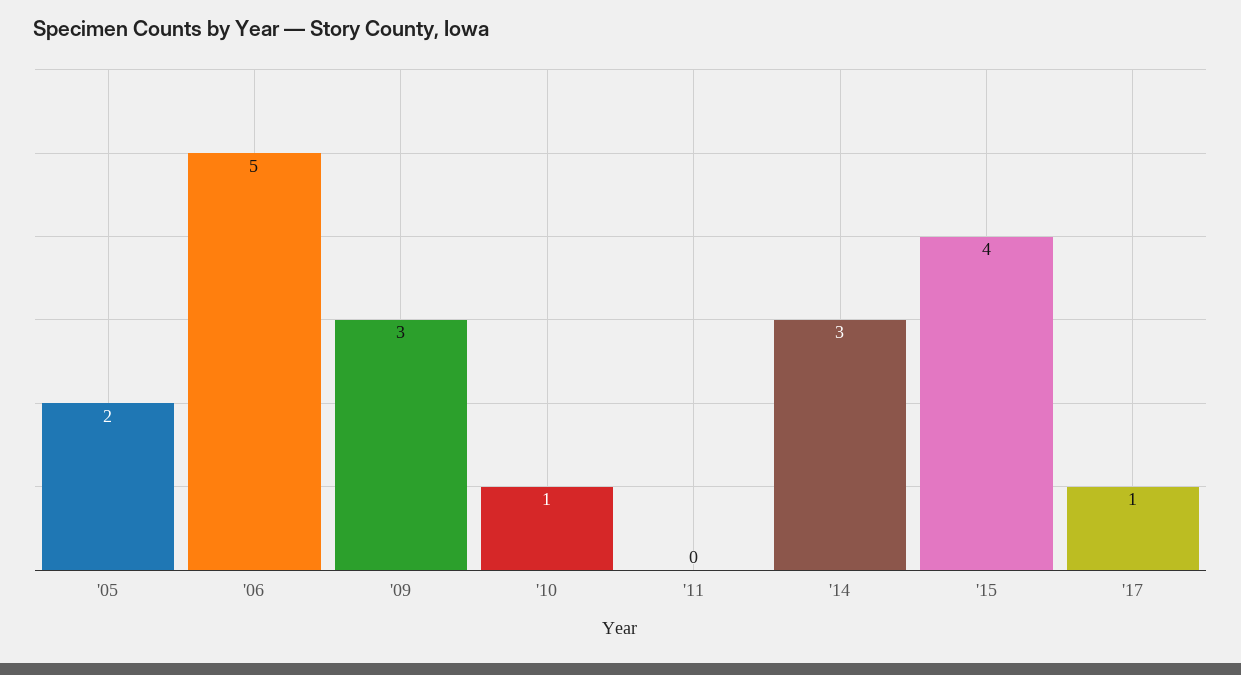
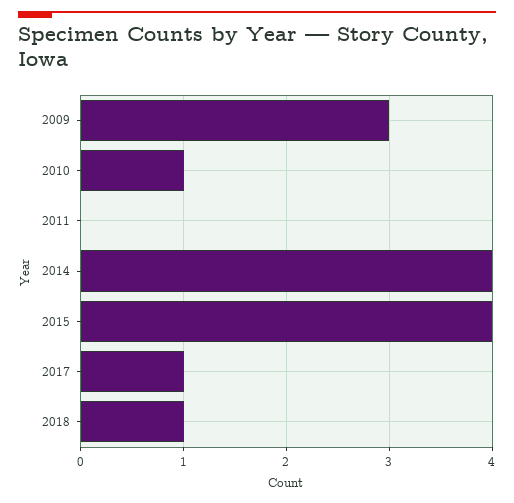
'05: 2 -> none
'06: 5 -> none
'14: 3 -> 4
2018: none -> 1

